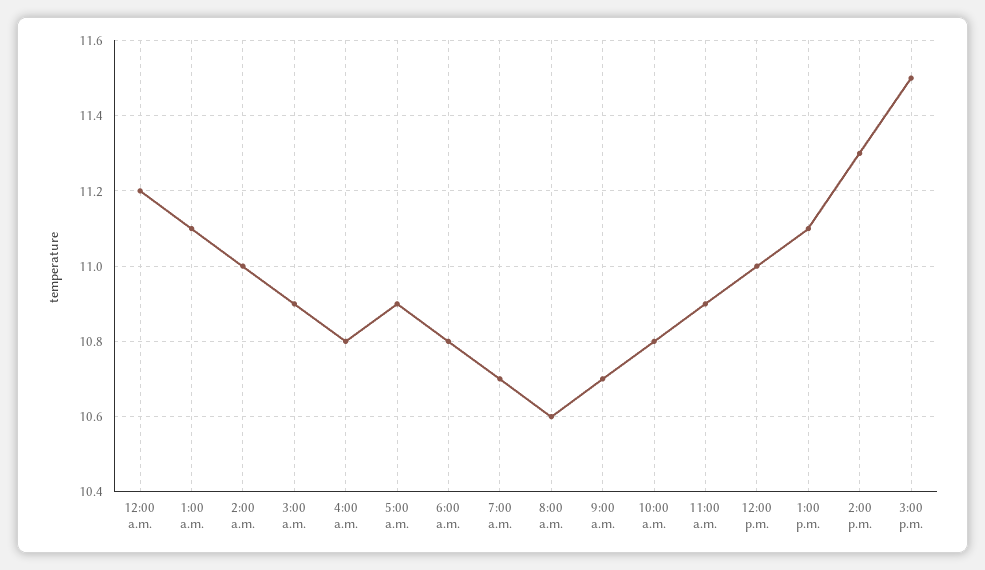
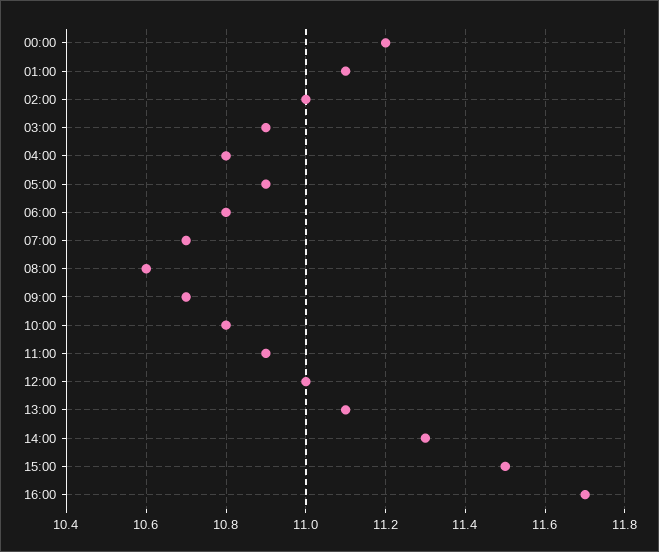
16:00: none -> 11.7

